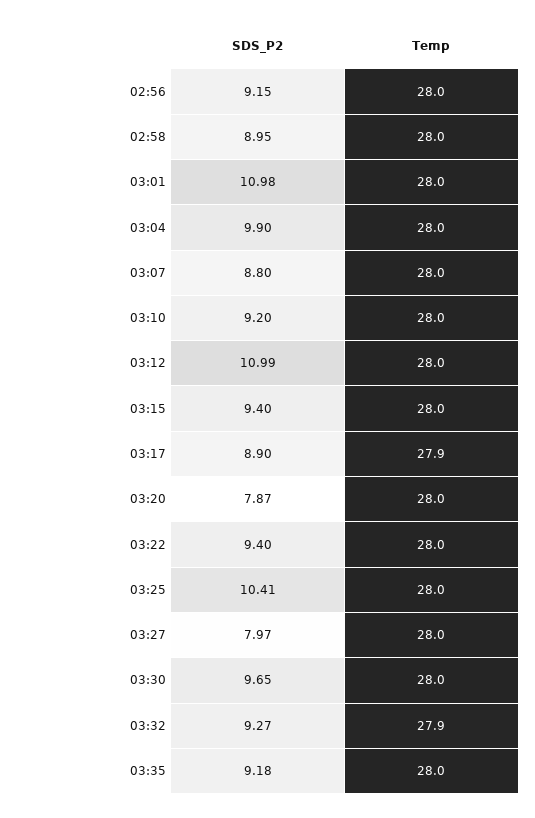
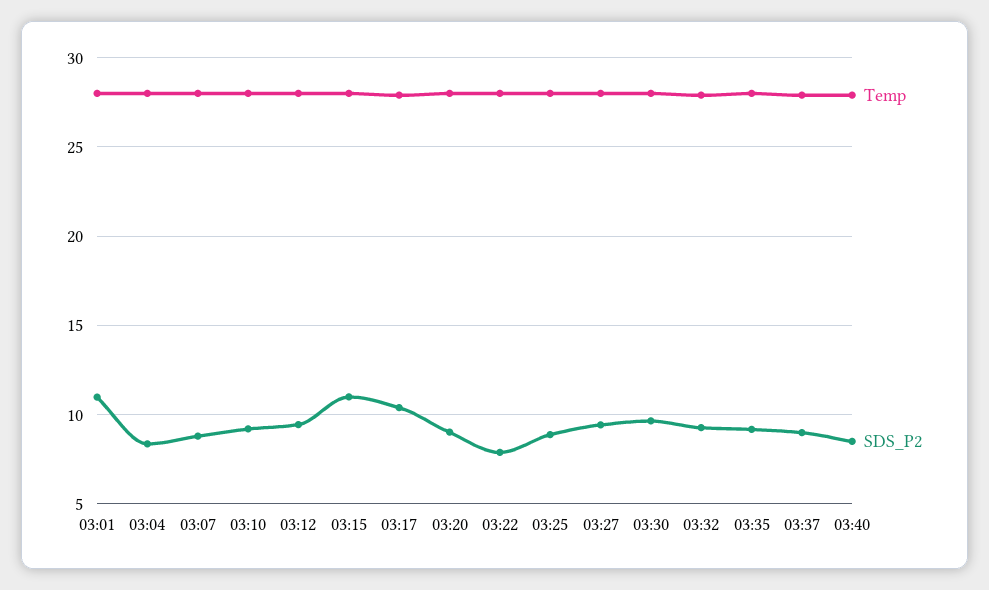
SDS_P2, 02:56: 9.15 -> none
Temp, 02:56: 28 -> none
SDS_P2, 02:58: 8.95 -> none
Temp, 02:58: 28 -> none
SDS_P2, 03:04: 9.9 -> 8.5
SDS_P2, 03:12: 10.99 -> 9.5
SDS_P2, 03:15: 9.4 -> 11
SDS_P2, 03:17: 8.9 -> 10.5
SDS_P2, 03:20: 7.87 -> 9
SDS_P2, 03:22: 9.4 -> 8
SDS_P2, 03:25: 10.41 -> 9
SDS_P2, 03:27: 7.97 -> 9.5
Temp, 03:37: none -> 28
SDS_P2, 03:37: none -> 9
Temp, 03:40: none -> 28
SDS_P2, 03:40: none -> 8.5

